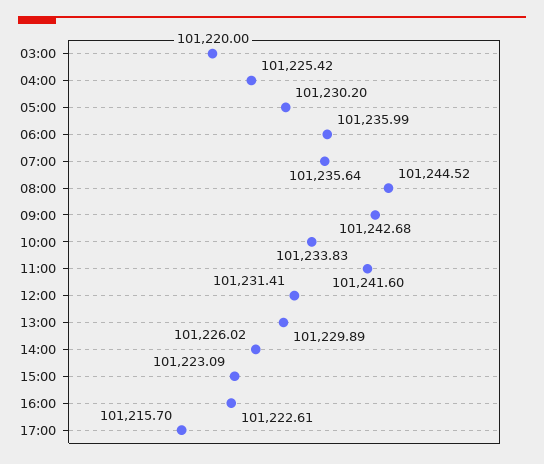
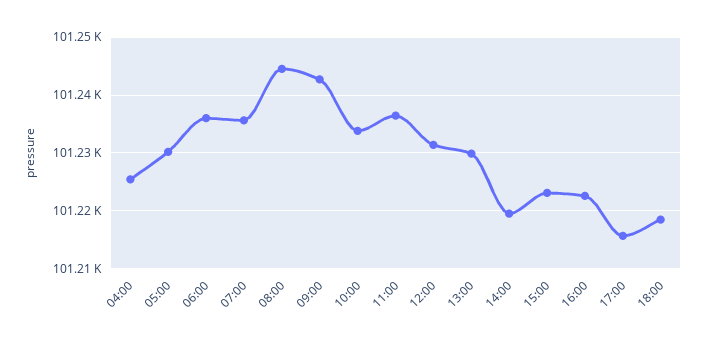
03:00: 101220 -> none
11:00: 101241.6 -> 101236
14:00: 101226.02 -> 101220
18:00: none -> 101218

